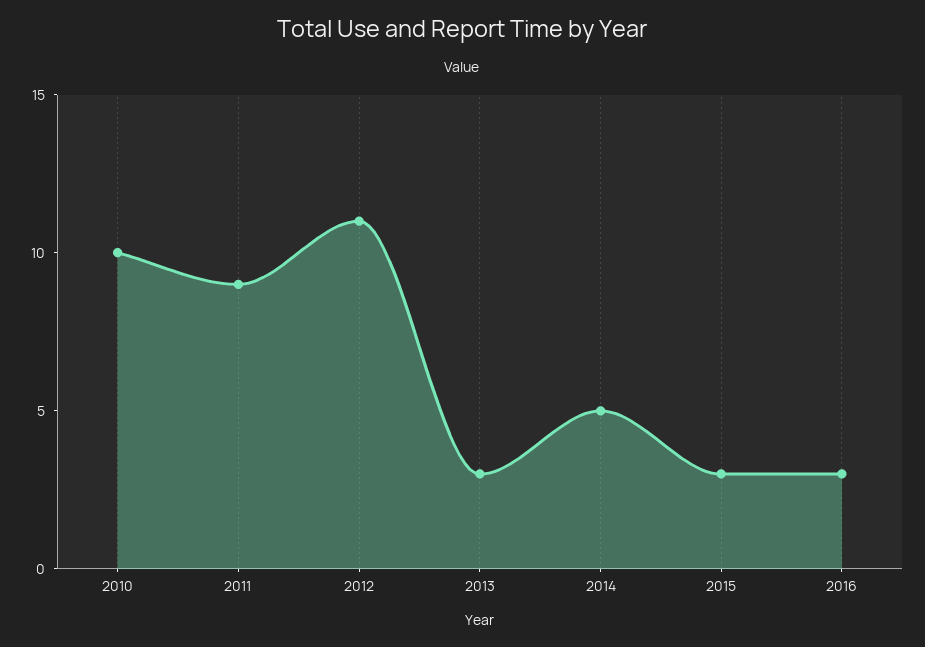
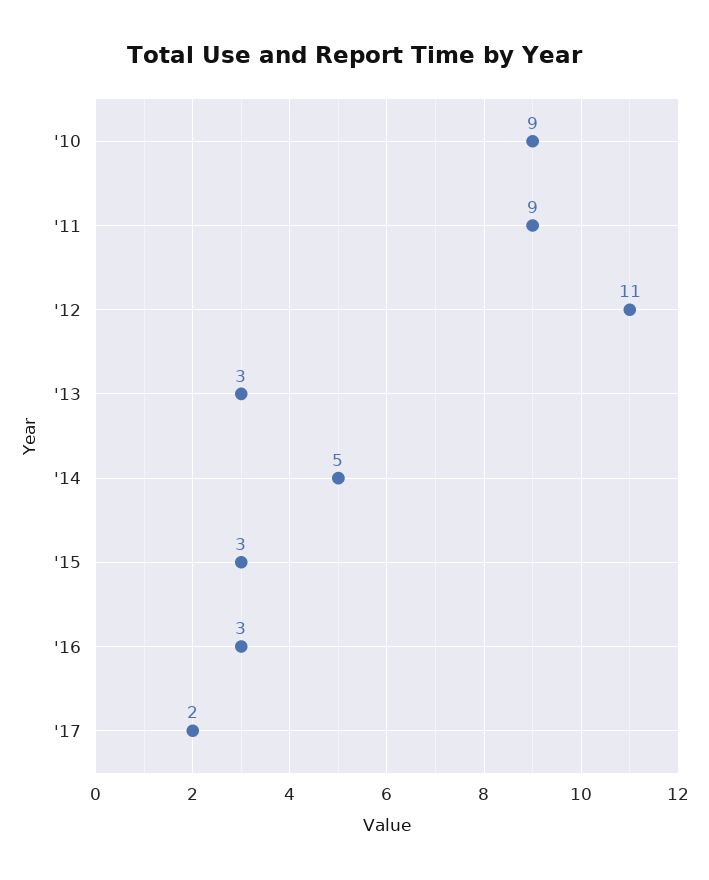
2010: 10 -> 9
'17: none -> 2

